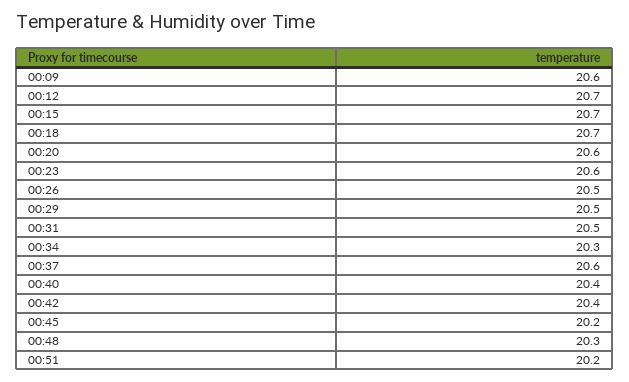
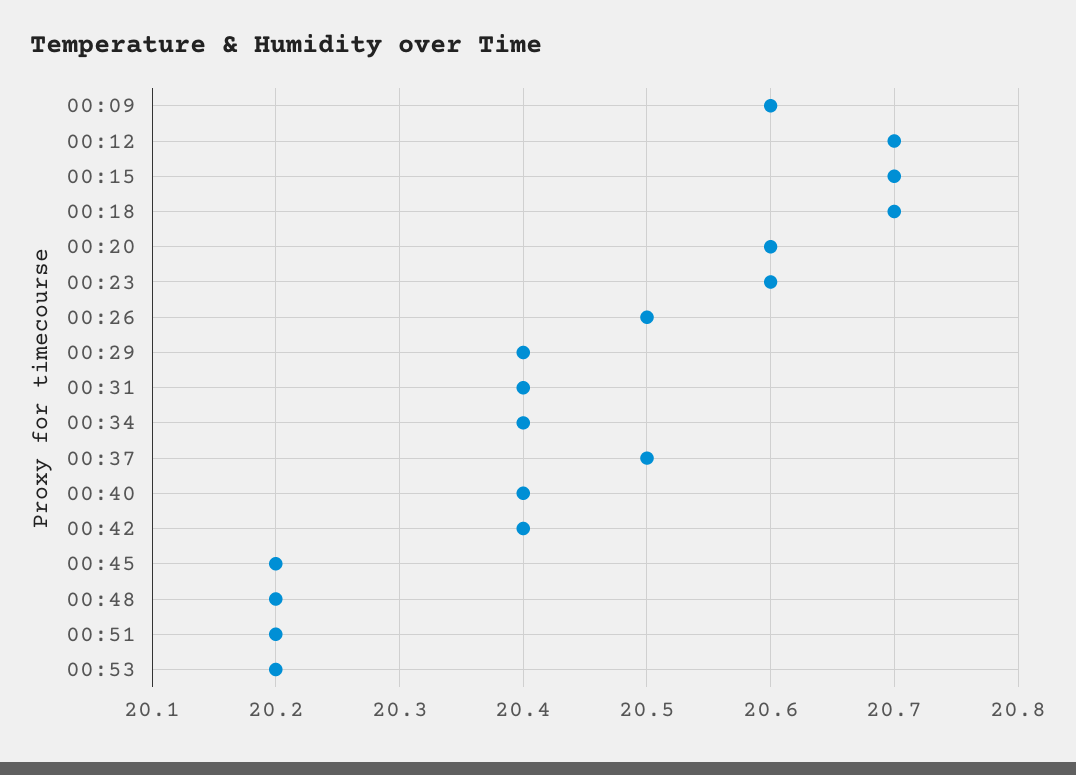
00:29: 20.5 -> 20.4
00:31: 20.5 -> 20.4
00:34: 20.3 -> 20.4
00:37: 20.6 -> 20.5
00:48: 20.3 -> 20.2
00:53: none -> 20.2

